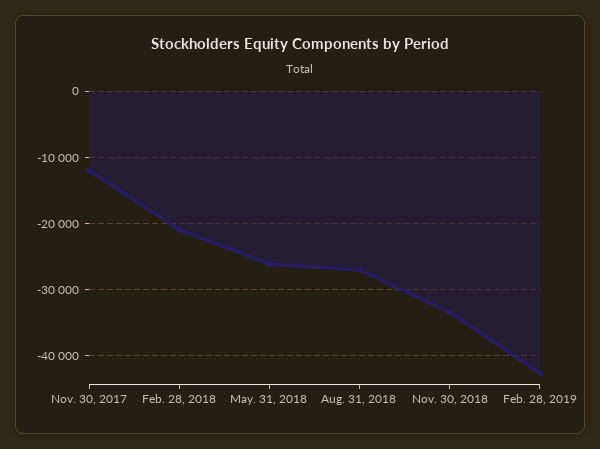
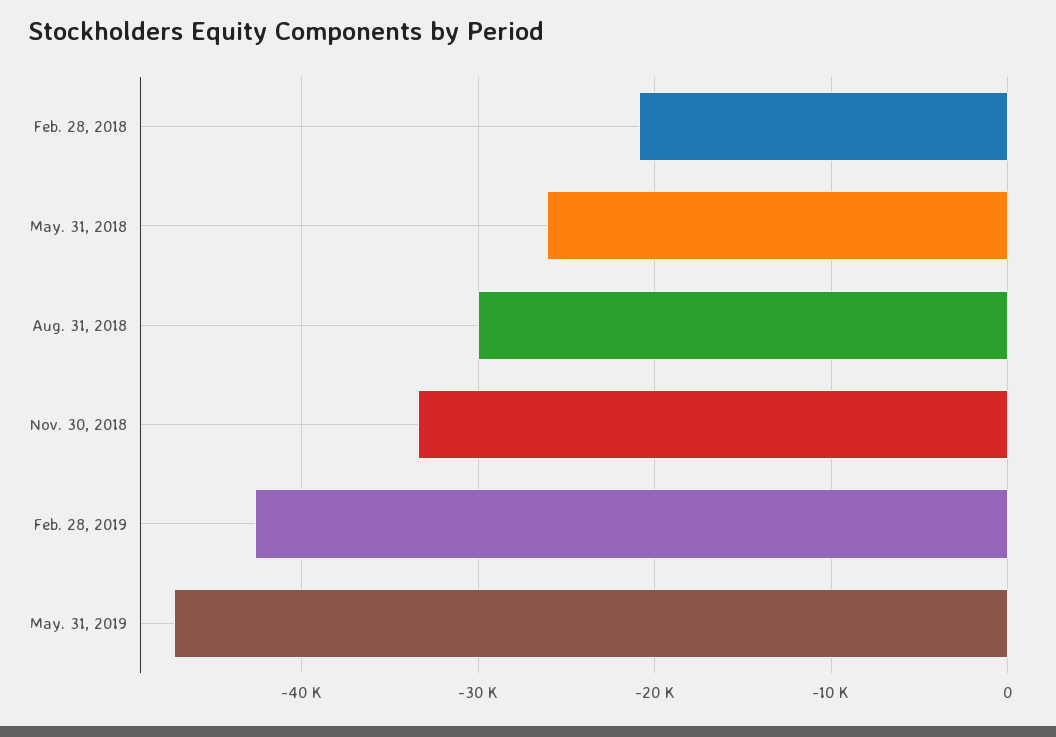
Nov. 30, 2017: -12000 -> none
Aug. 31, 2018: -27000 -> -30000
May. 31, 2019: none -> -47000

